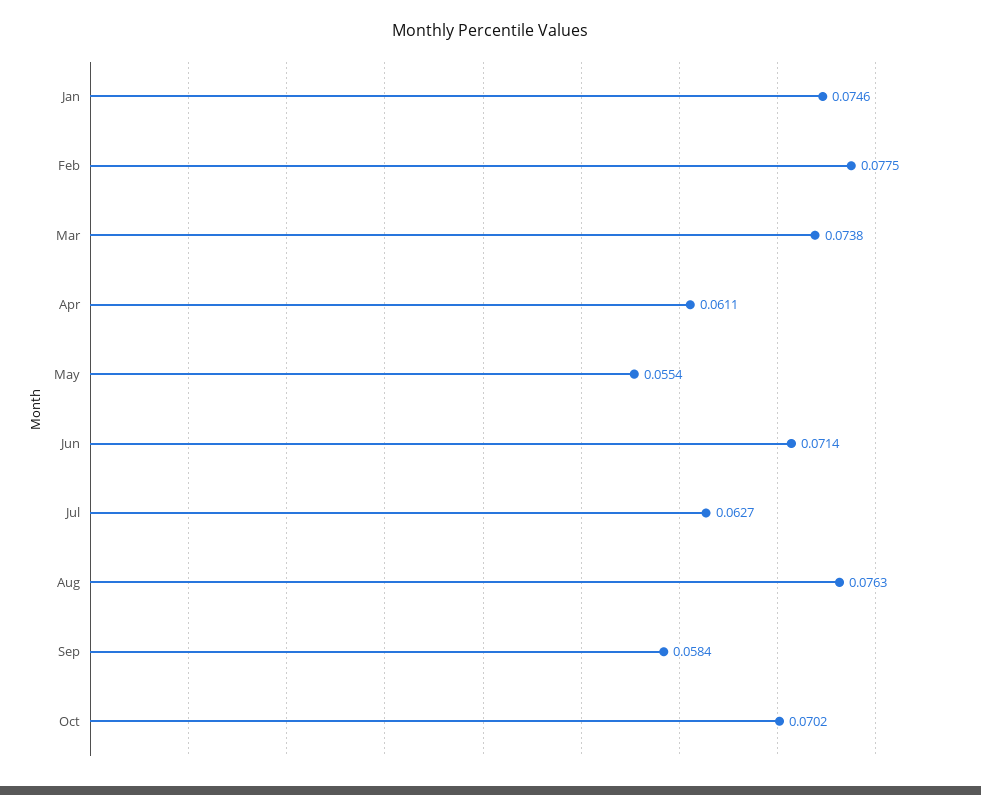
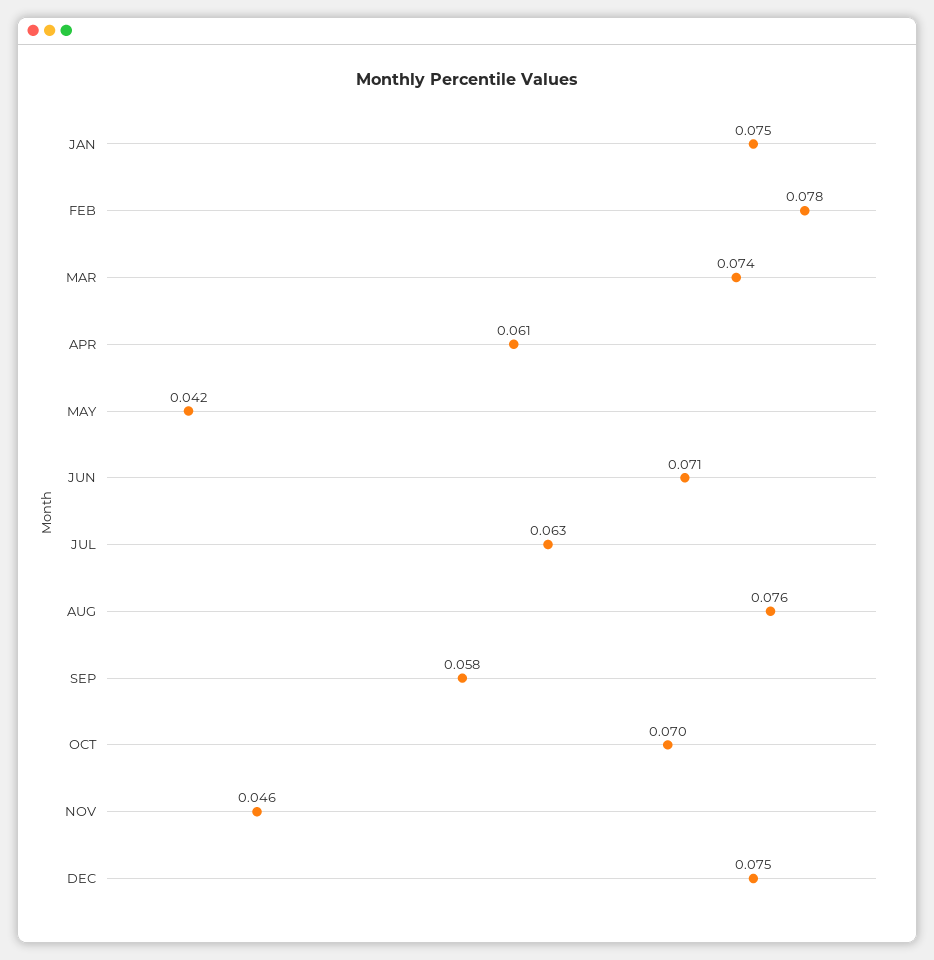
May: 0.0554 -> 0.042
NOV: none -> 0.046
DEC: none -> 0.075

